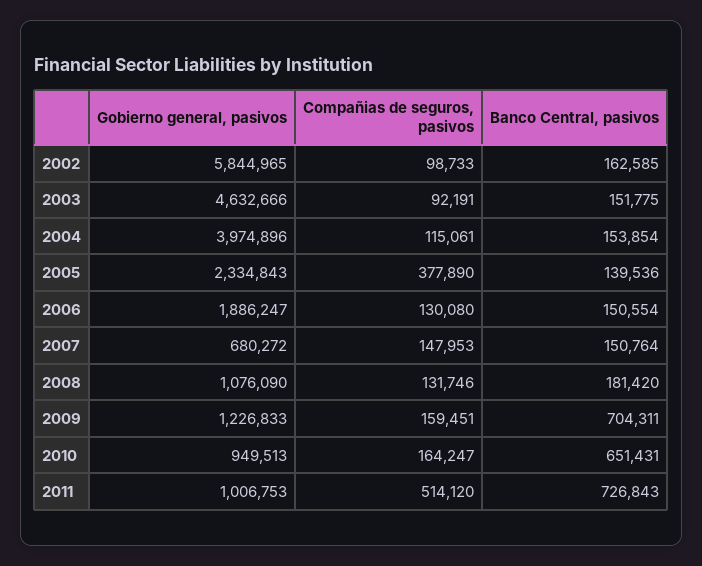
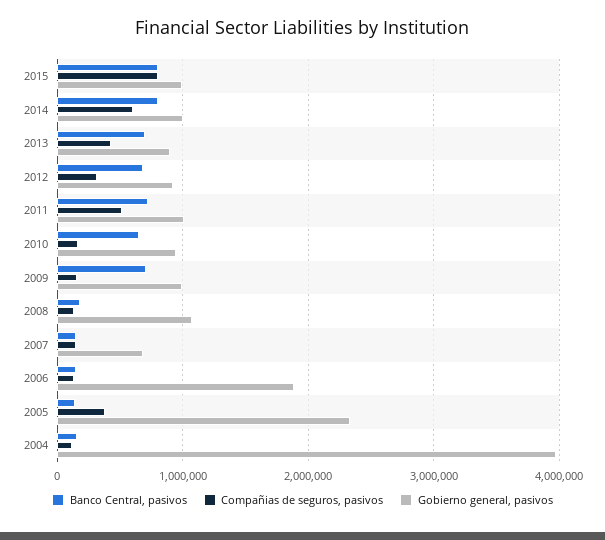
Gobierno general, pasivos, 2002: 5844965 -> none
Compañias de seguros, pasivos, 2002: 98733 -> none
Banco Central, pasivos, 2002: 162585 -> none
Gobierno general, pasivos, 2003: 4632666 -> none
Compañias de seguros, pasivos, 2003: 92191 -> none
Banco Central, pasivos, 2003: 151775 -> none
Gobierno general, pasivos, 2009: 1226833 -> 1000000
Banco Central, pasivos, 2015: none -> 800000
Compañias de seguros, pasivos, 2015: none -> 800000
Gobierno general, pasivos, 2015: none -> 1000000
Banco Central, pasivos, 2014: none -> 800000
Compañias de seguros, pasivos, 2014: none -> 600000
Gobierno general, pasivos, 2014: none -> 1000000
Banco Central, pasivos, 2013: none -> 700000
Compañias de seguros, pasivos, 2013: none -> 400000
Gobierno general, pasivos, 2013: none -> 900000
Banco Central, pasivos, 2012: none -> 700000
Compañias de seguros, pasivos, 2012: none -> 300000
Gobierno general, pasivos, 2012: none -> 900000

